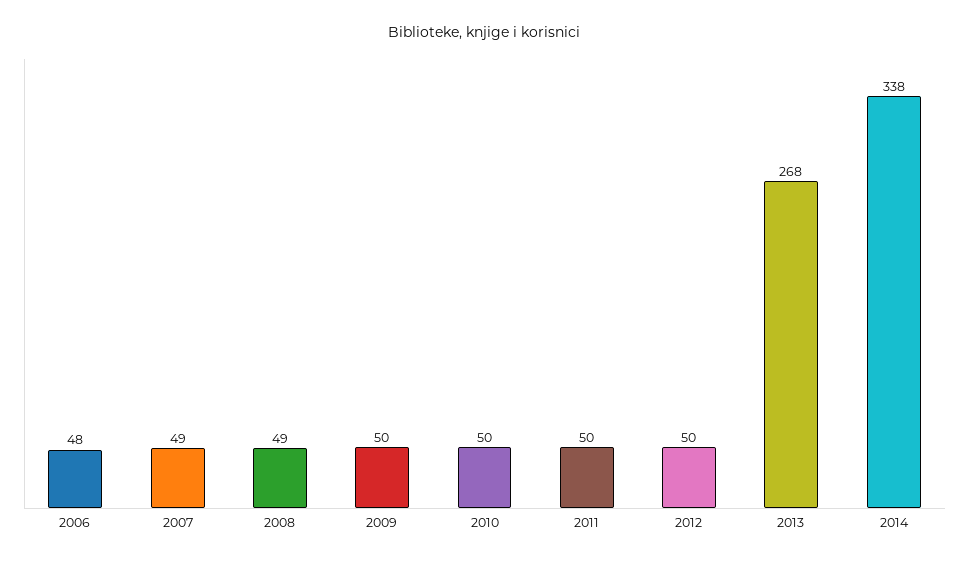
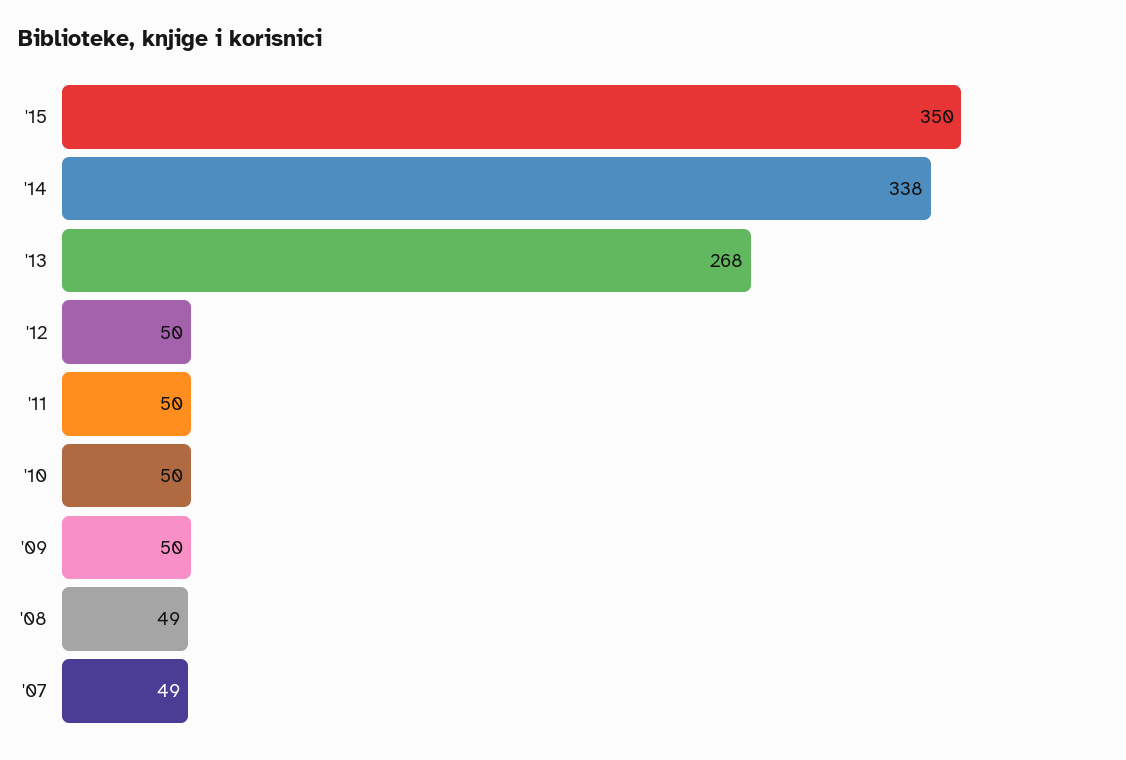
2006: 48 -> none
'15: none -> 350

